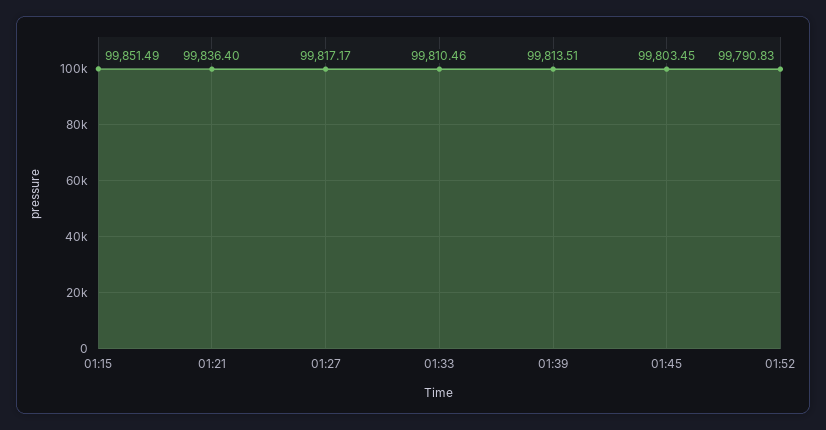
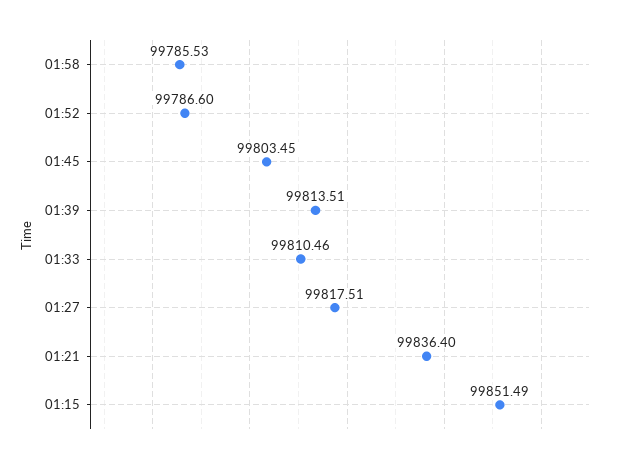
01:27: 99817.17 -> 99817.51
01:52: 99790.83 -> 99786.6
01:58: none -> 99785.53

